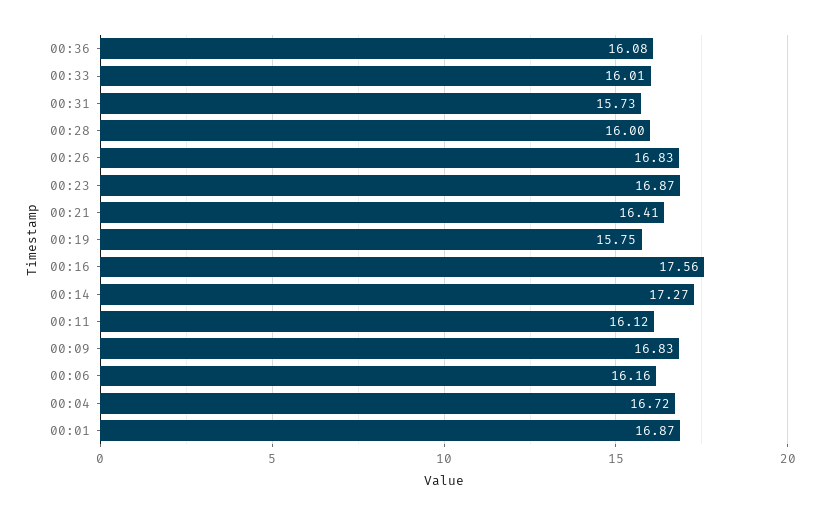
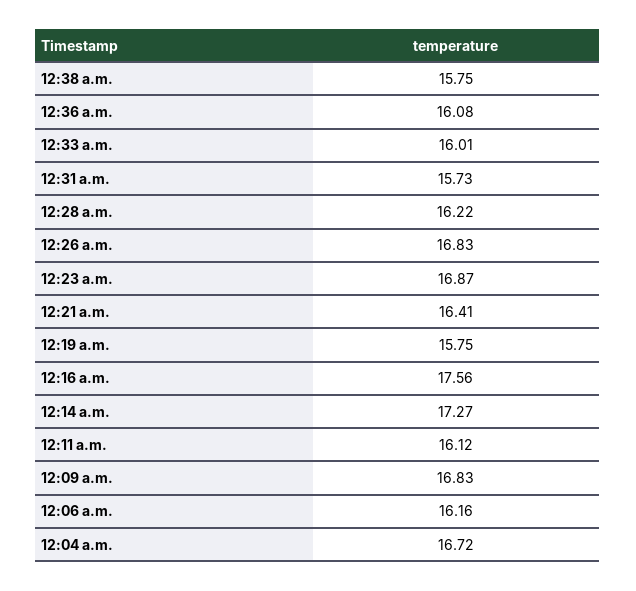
00:28: 16 -> 16.22
00:01: 16.87 -> none
12:38 a.m.: none -> 15.75

